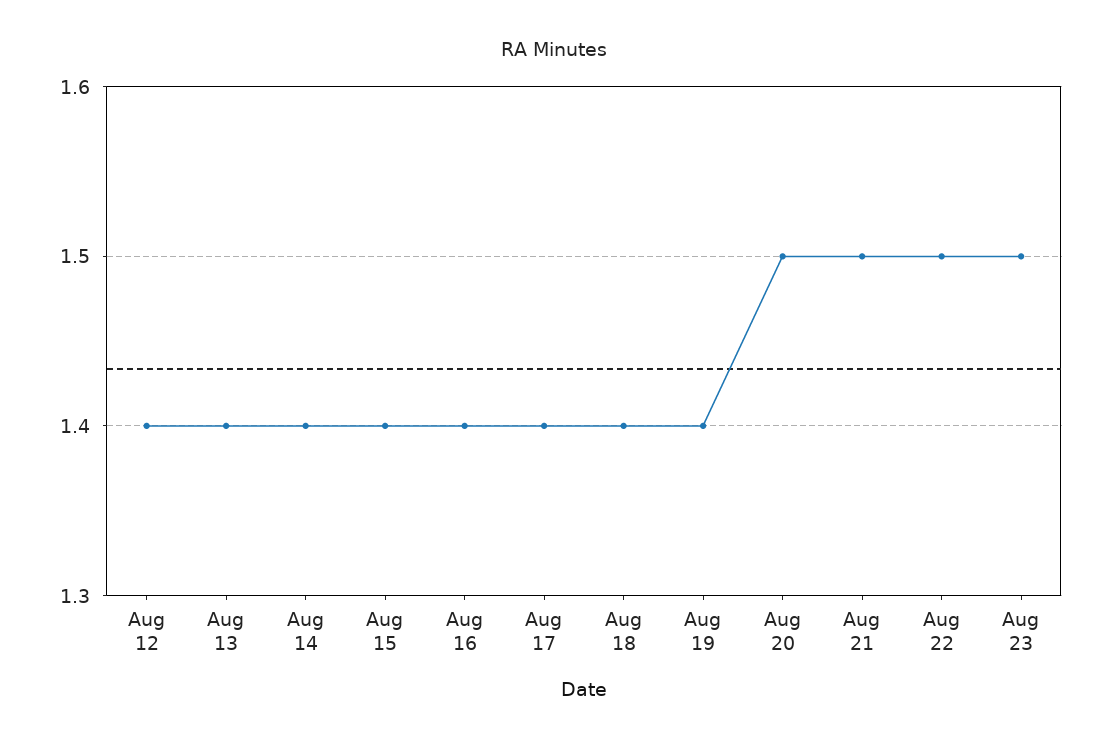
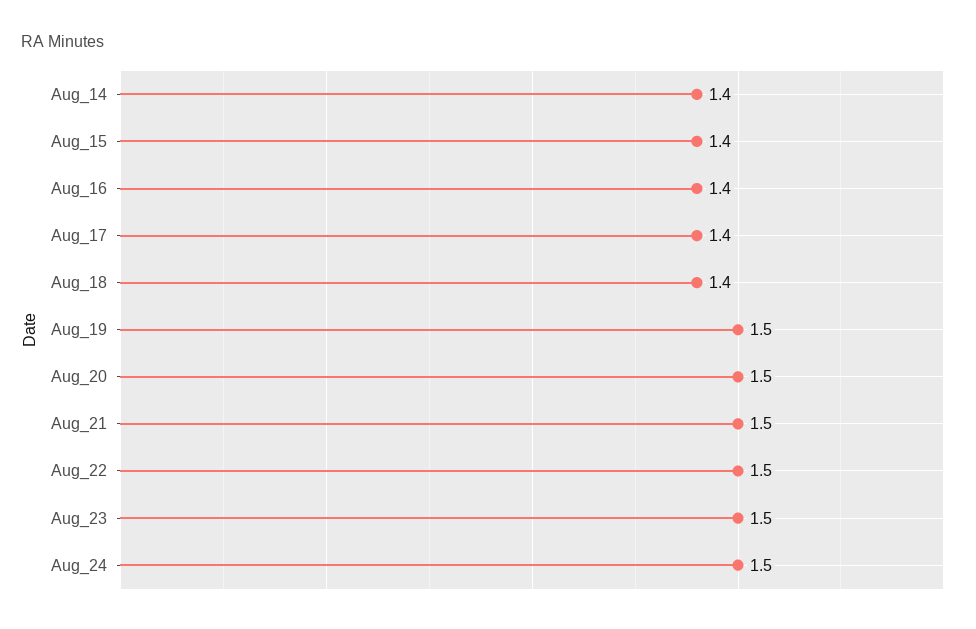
Aug 12: 1.4 -> none
Aug 13: 1.4 -> none
Aug 19: 1.4 -> 1.5
Aug_24: none -> 1.5

